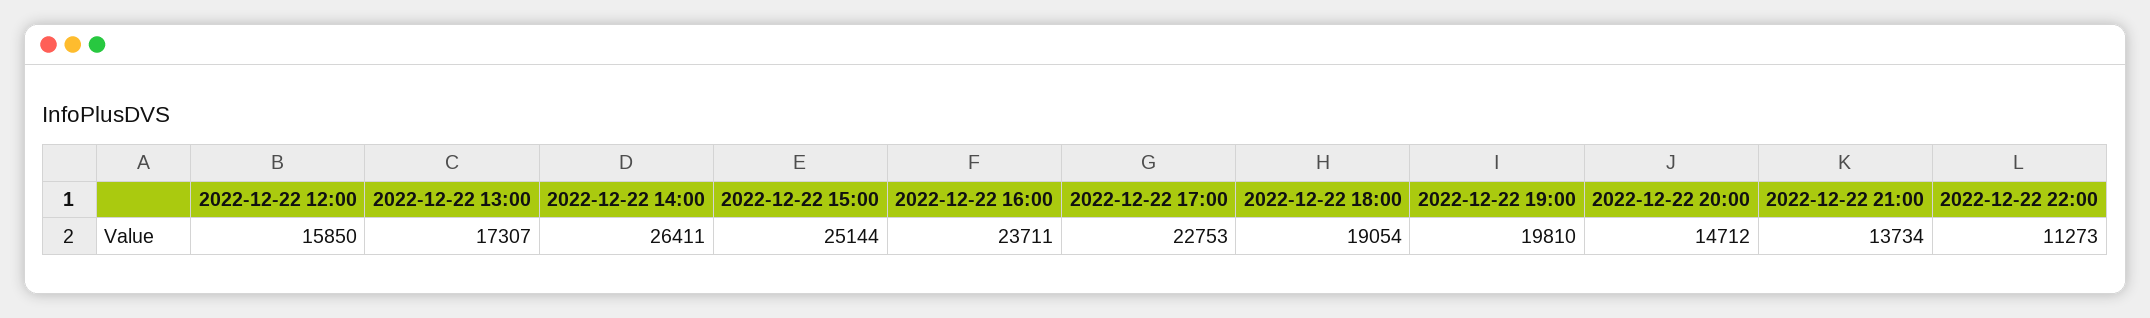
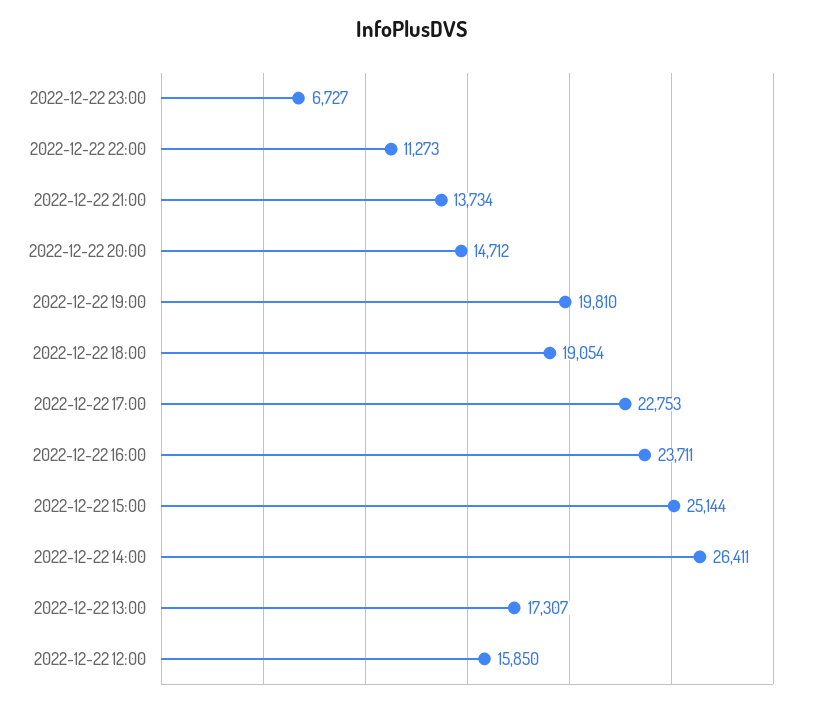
2022-12-22 23:00: none -> 6727

